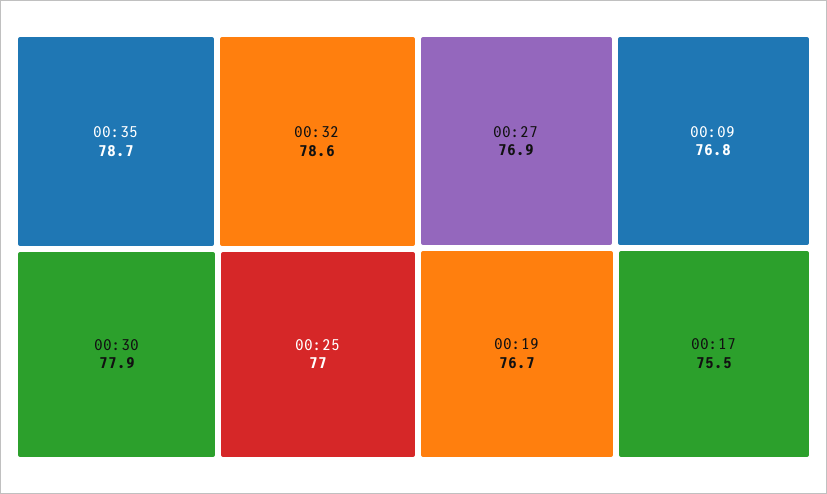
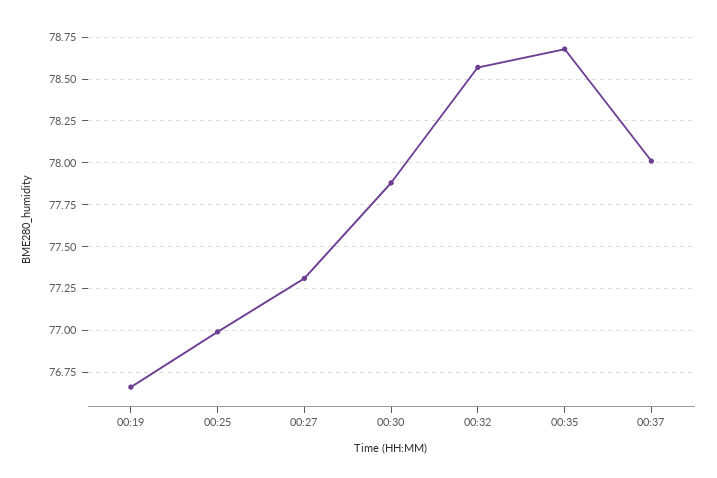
00:27: 76.9 -> 77.3
00:09: 76.8 -> none
00:17: 75.5 -> none
00:37: none -> 78

